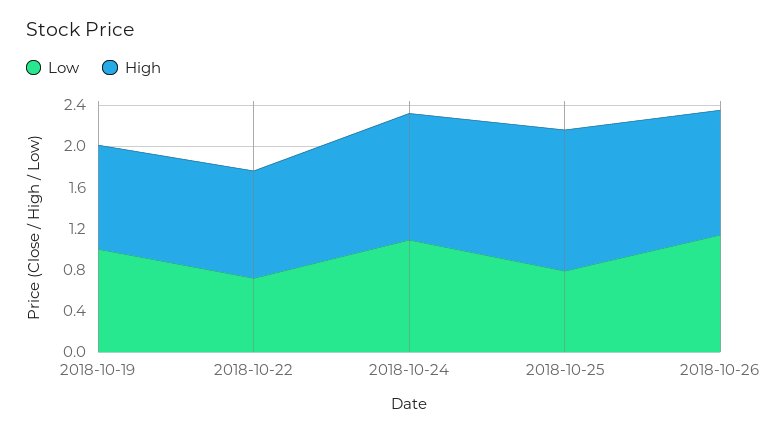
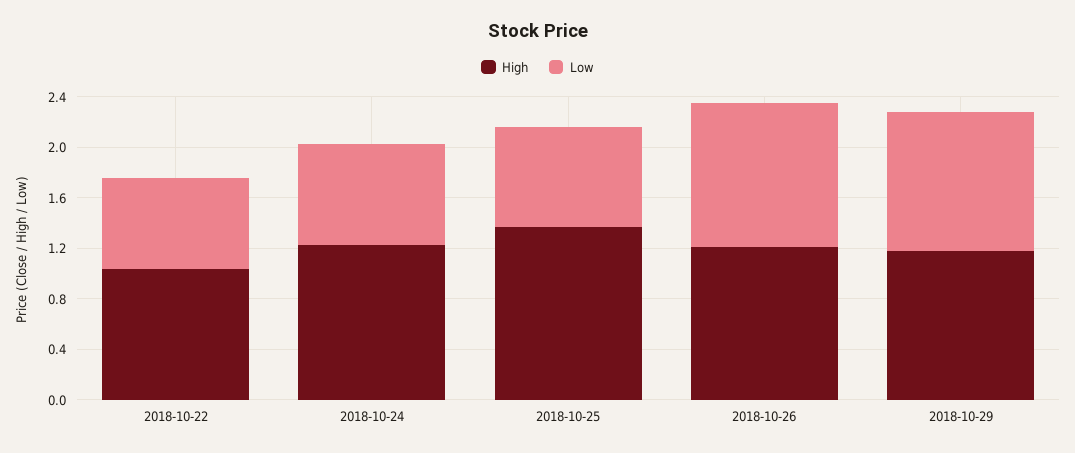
Low, 2018-10-19: 1 -> none
High, 2018-10-19: 1 -> none
Low, 2018-10-24: 1.1 -> 0.8
High, 2018-10-29: none -> 1.2
Low, 2018-10-29: none -> 1.1

